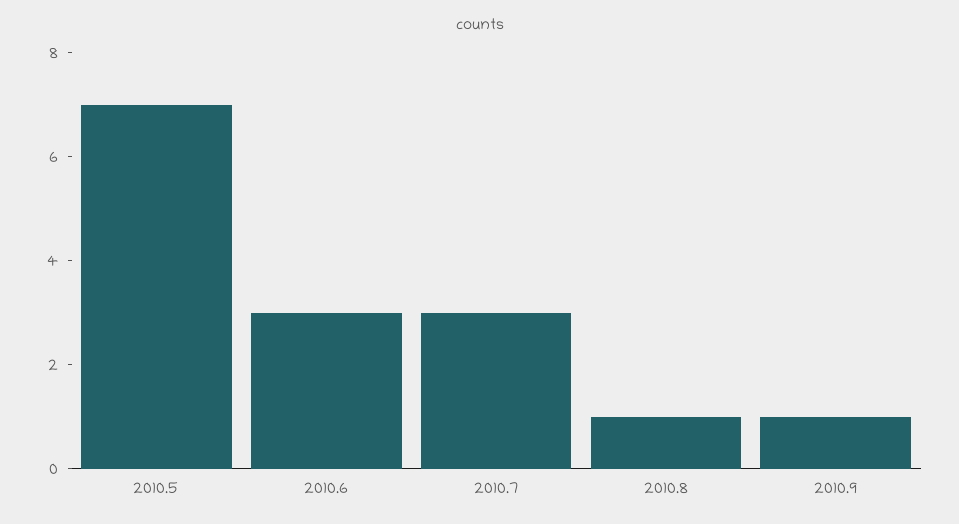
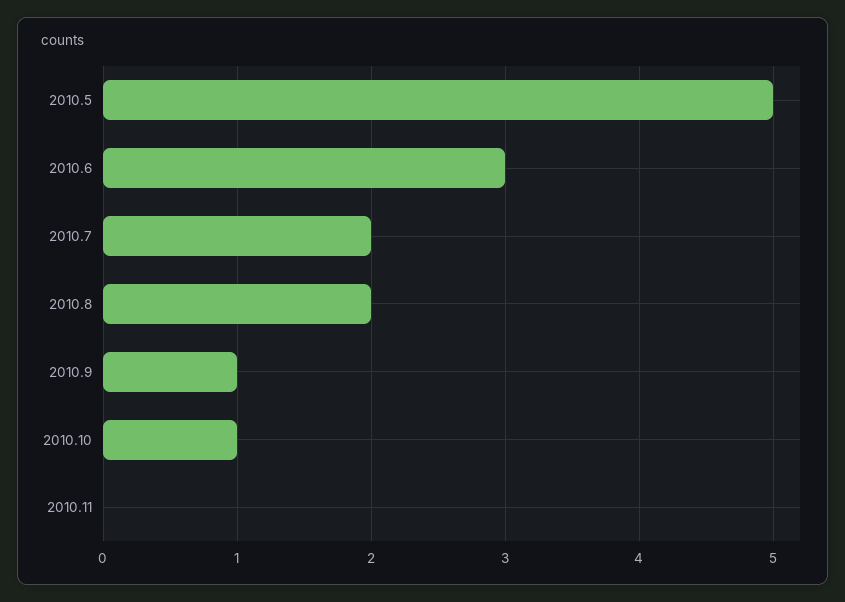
2010.5: 7 -> 5
2010.7: 3 -> 2
2010.8: 1 -> 2
2010.10: none -> 1
2010.11: none -> 0

